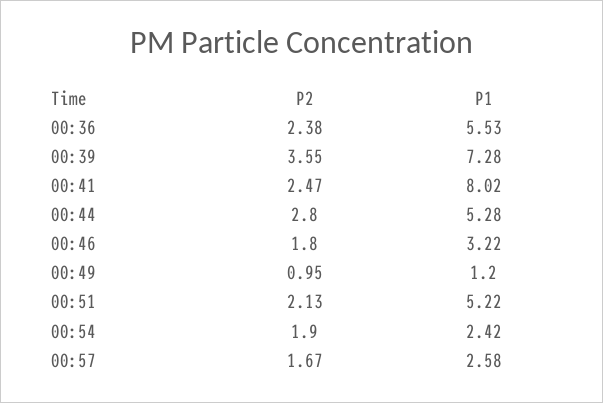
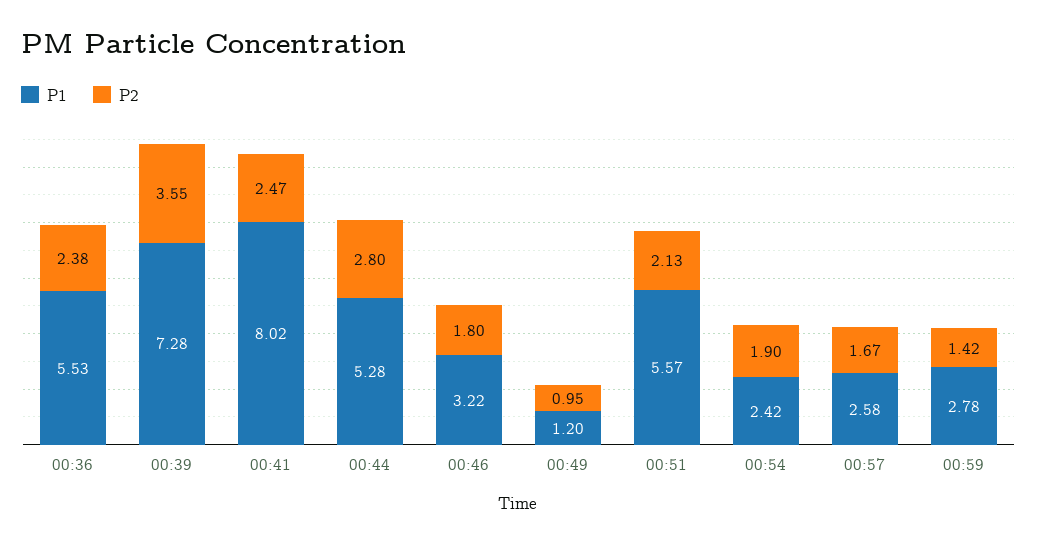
P1, 00:51: 5.22 -> 5.57
P1, 00:59: none -> 2.78
P2, 00:59: none -> 1.42

